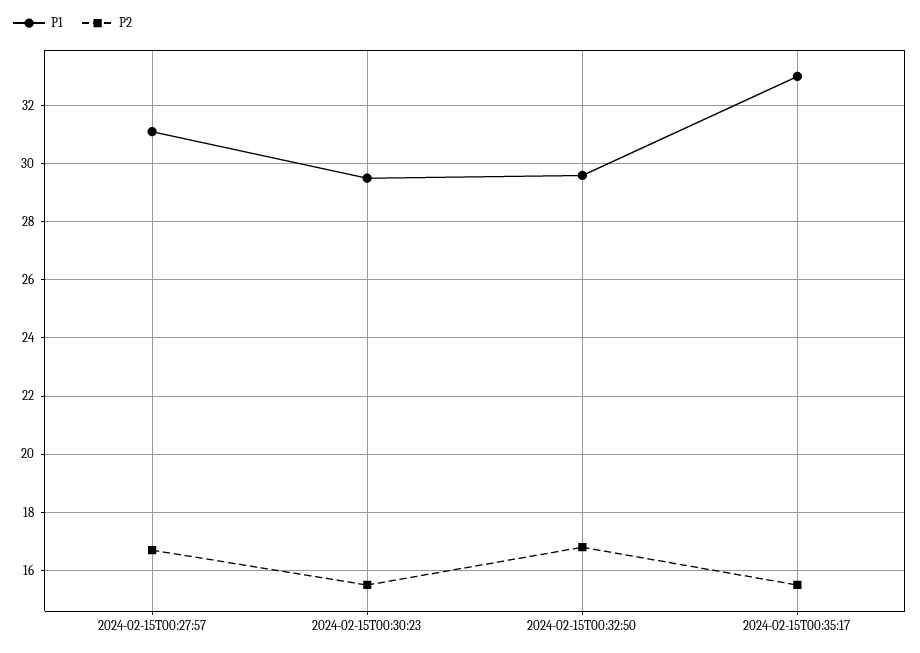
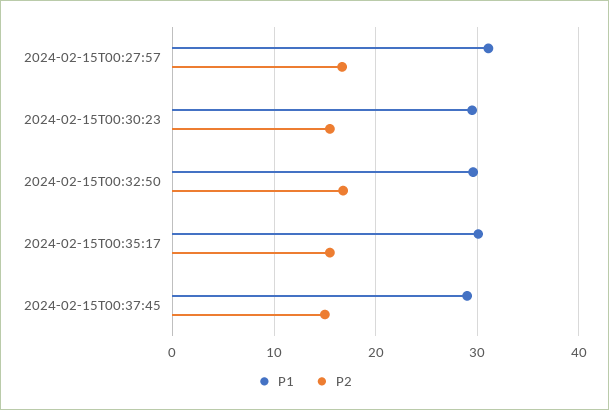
P1, 2024-02-15T00:35:17: 33 -> 30
P1, 2024-02-15T00:37:45: none -> 29
P2, 2024-02-15T00:37:45: none -> 15

